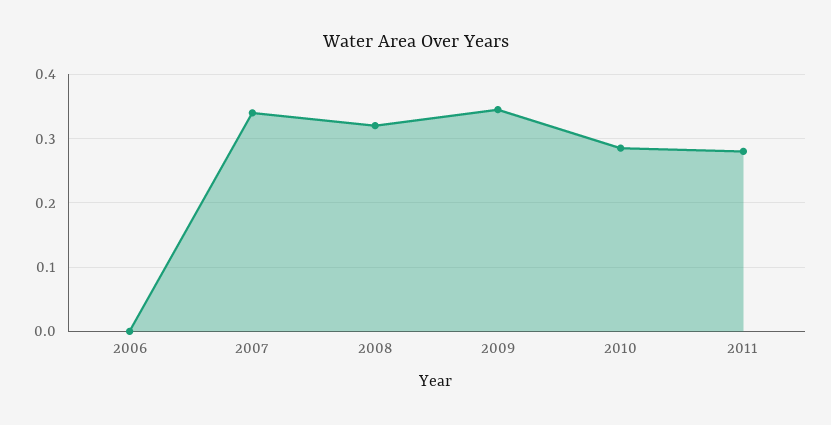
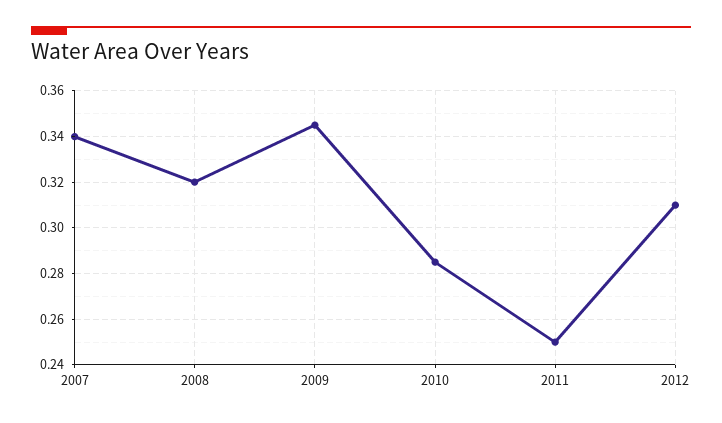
2006: 0 -> none
2011: 0.28 -> 0.25
2012: none -> 0.31

